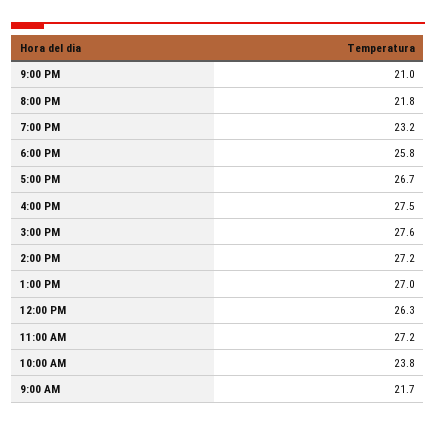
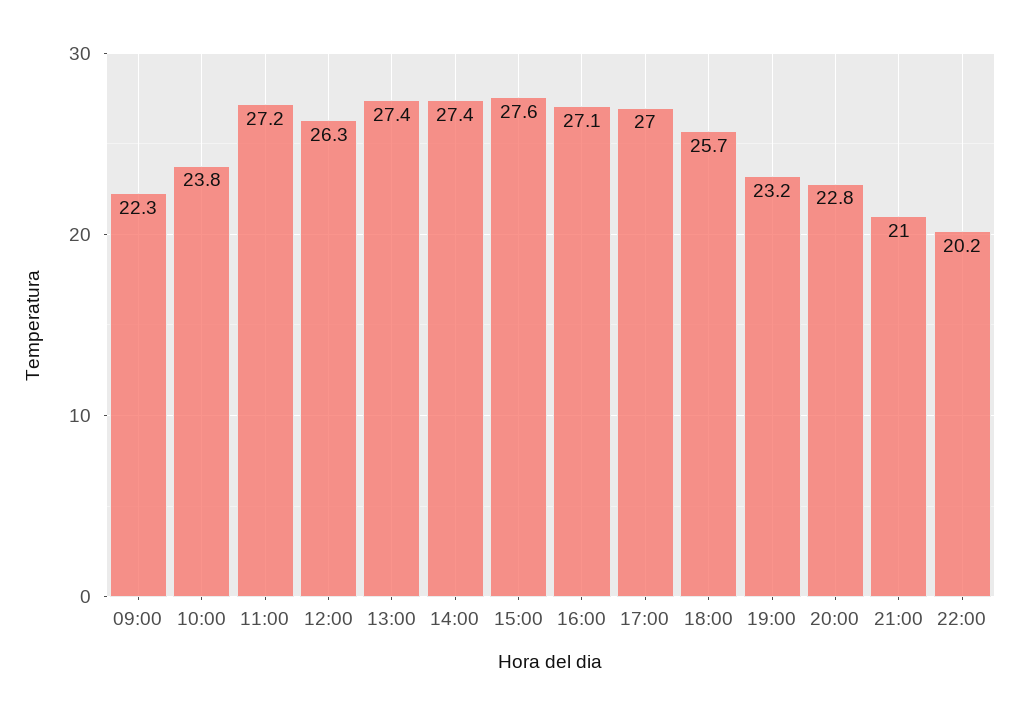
8:00 PM: 21.8 -> 22.8
6:00 PM: 25.8 -> 25.7
5:00 PM: 26.7 -> 27
4:00 PM: 27.5 -> 27.1
2:00 PM: 27.2 -> 27.4
1:00 PM: 27 -> 27.4
9:00 AM: 21.7 -> 22.3
22:00: none -> 20.2

